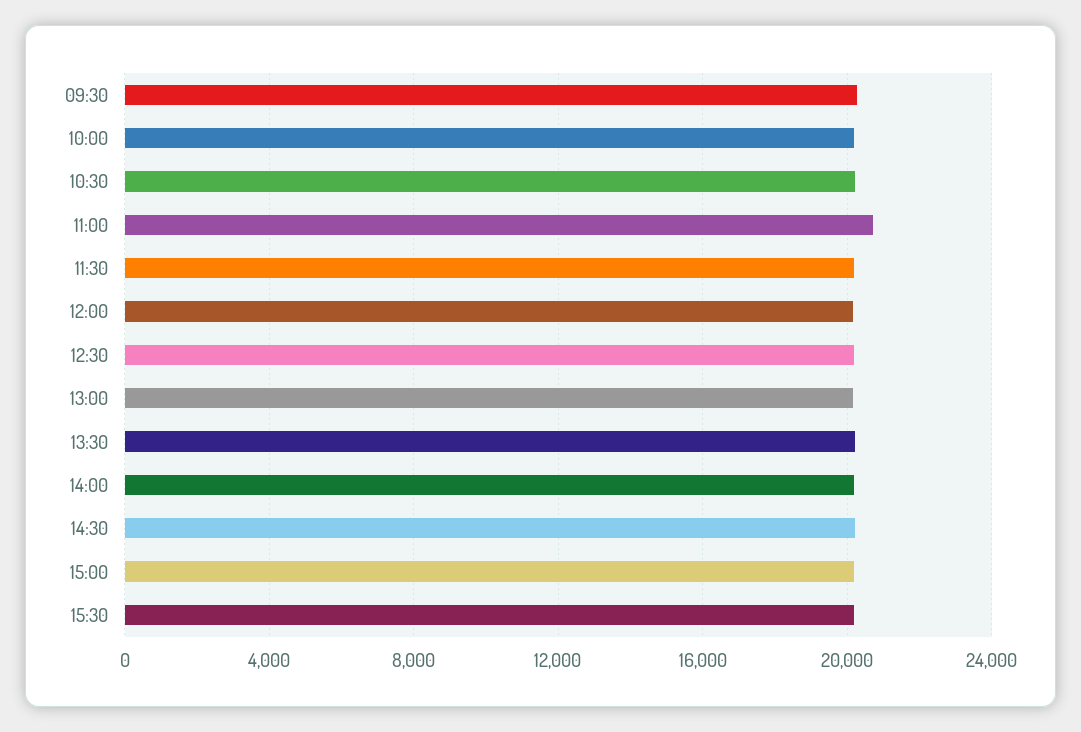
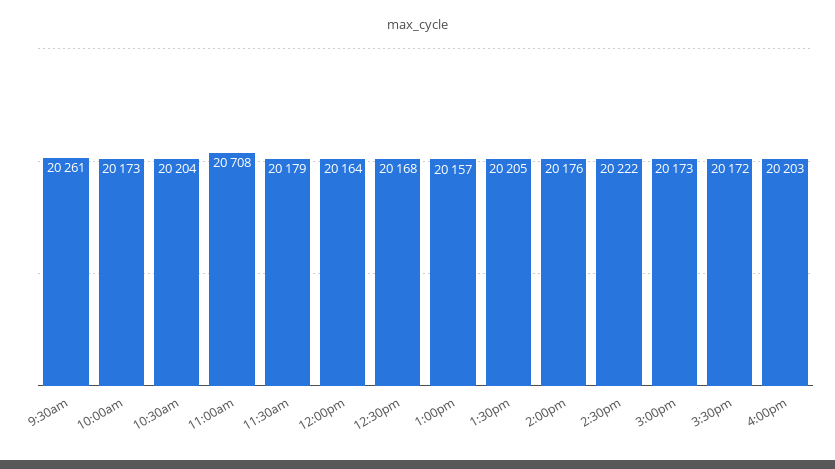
4:00pm: none -> 20203

